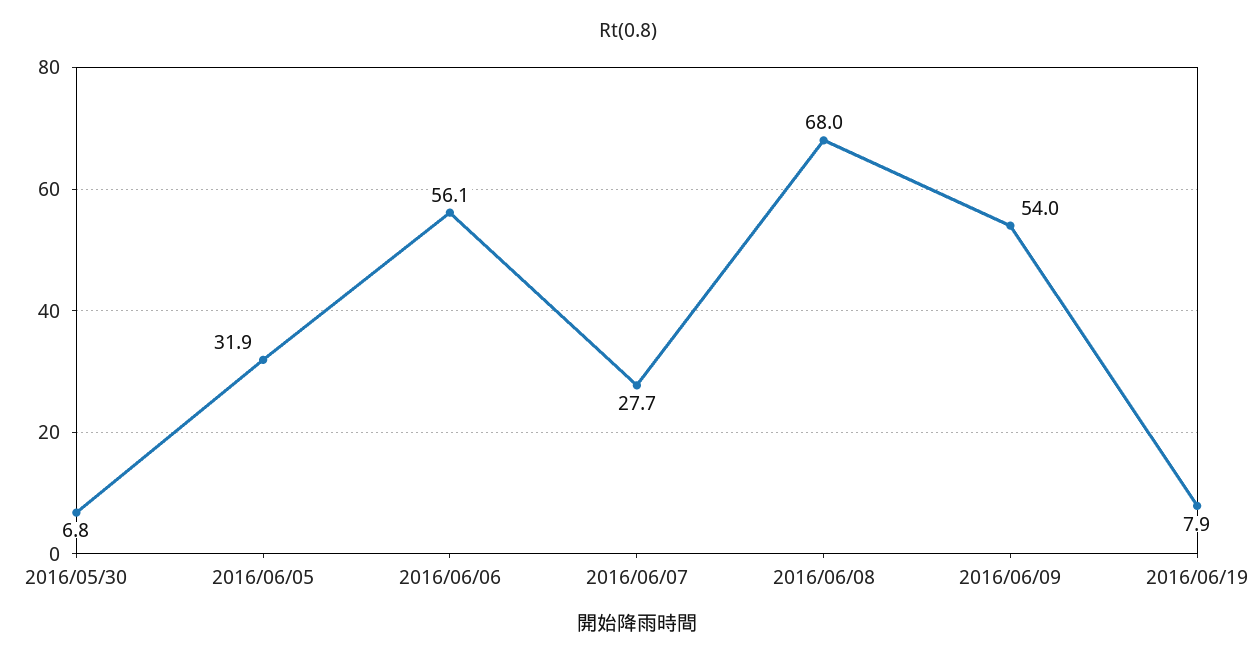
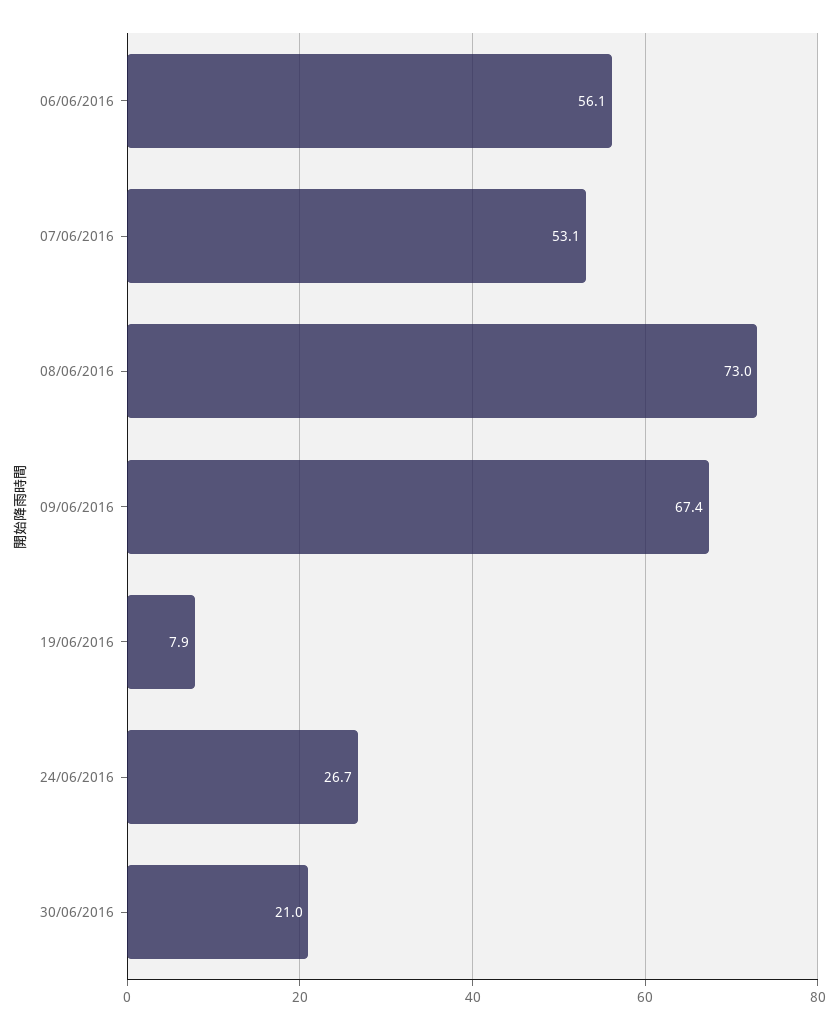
2016/05/30: 6.8 -> none
2016/06/05: 31.9 -> none
2016/06/07: 27.7 -> 53.1
2016/06/08: 68 -> 73
2016/06/09: 54 -> 67.4
24/06/2016: none -> 26.7
30/06/2016: none -> 21

